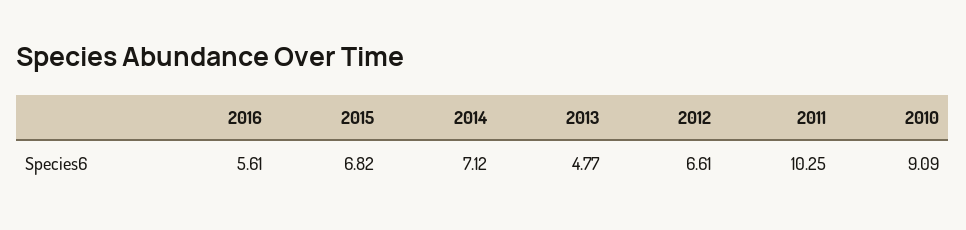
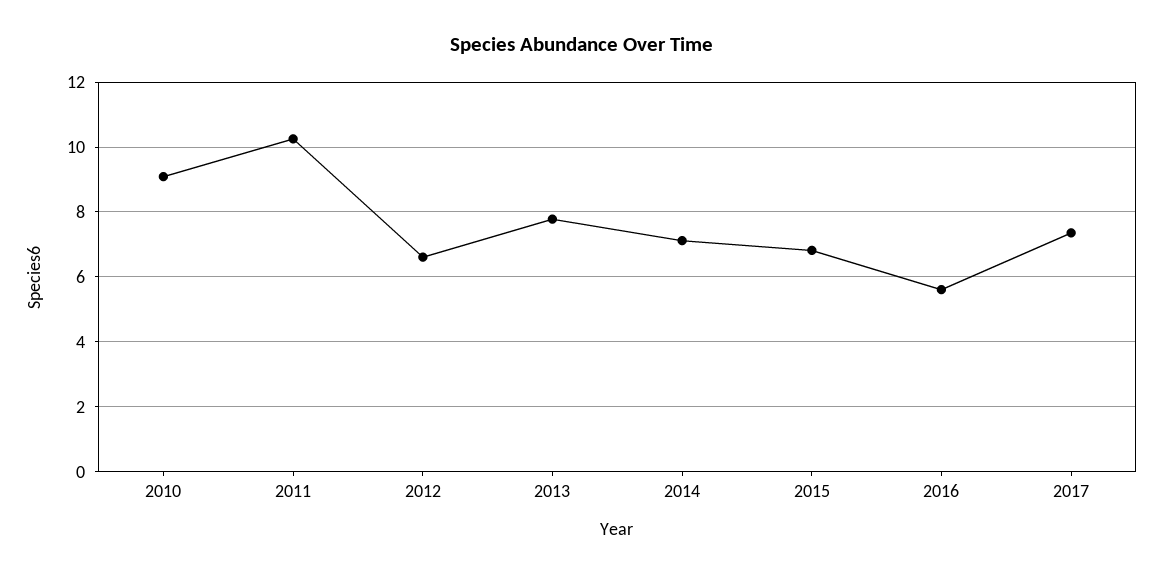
2013: 4.77 -> 7.8
2017: none -> 7.4

